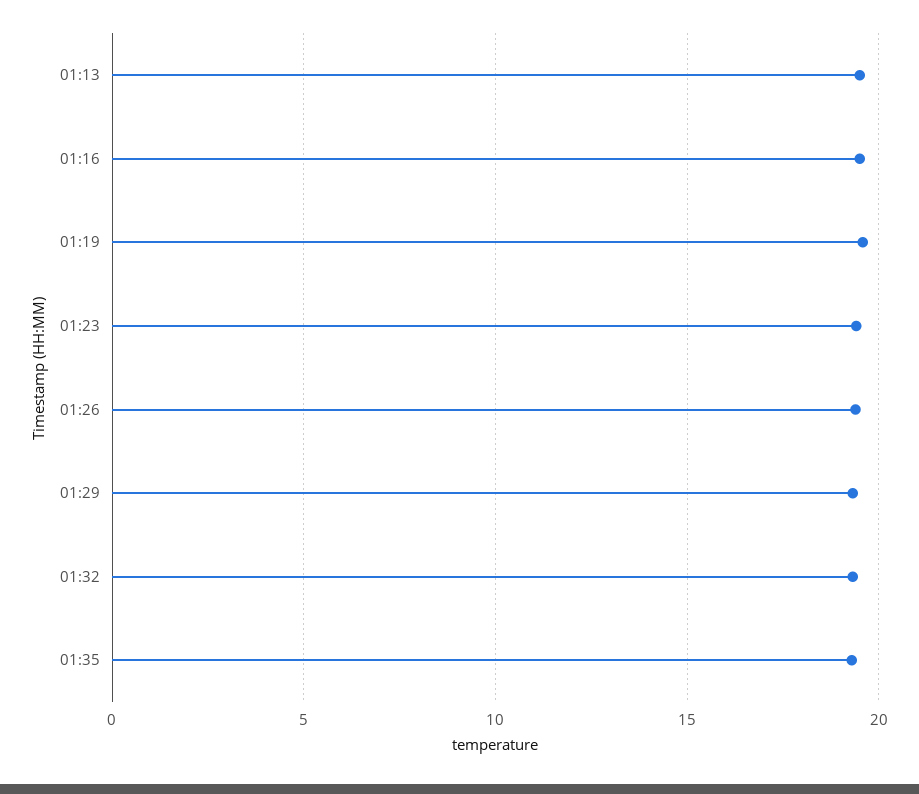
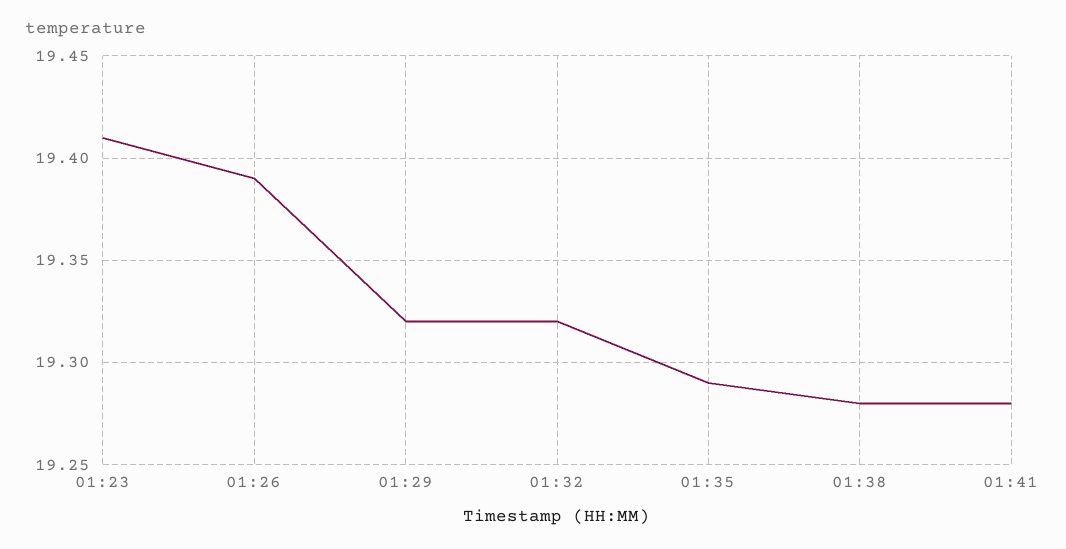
01:13: 19.5 -> none
01:16: 19.5 -> none
01:19: 19.5 -> none
01:38: none -> 19.28
01:41: none -> 19.28

